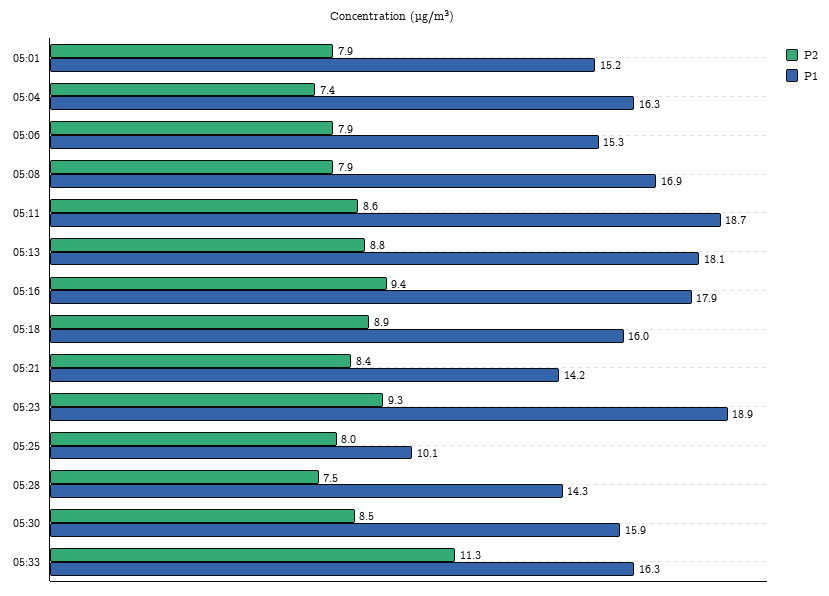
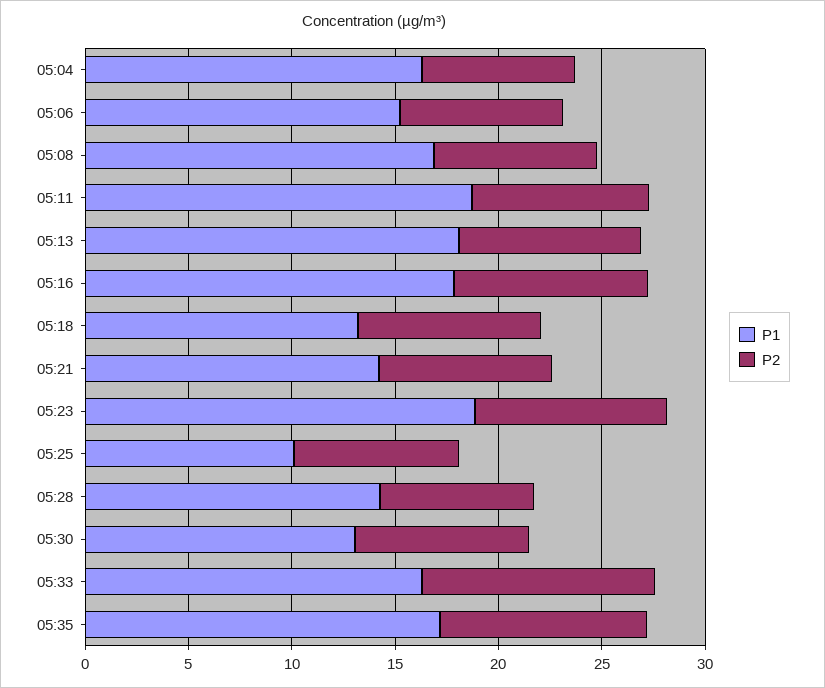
P2, 05:01: 7.9 -> none
P1, 05:01: 15.2 -> none
P1, 05:18: 16 -> 13
P1, 05:30: 15.9 -> 13
P1, 05:35: none -> 17
P2, 05:35: none -> 10

